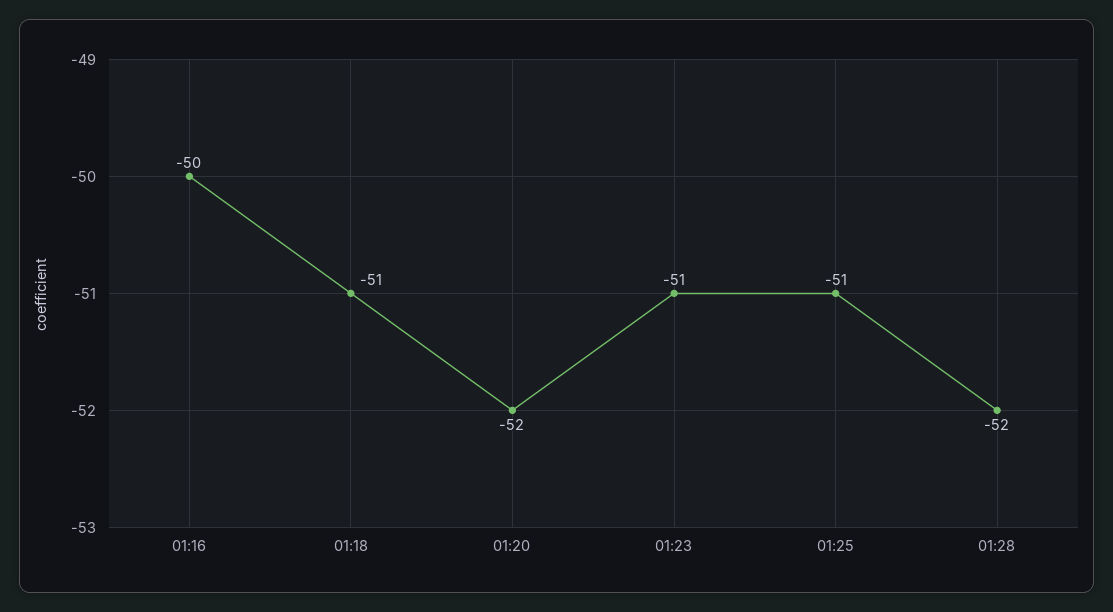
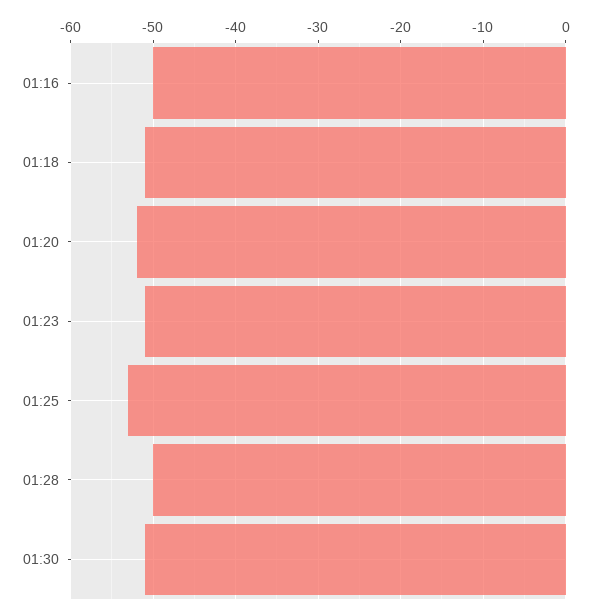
01:25: -51 -> -53
01:28: -52 -> -50
01:30: none -> -51

